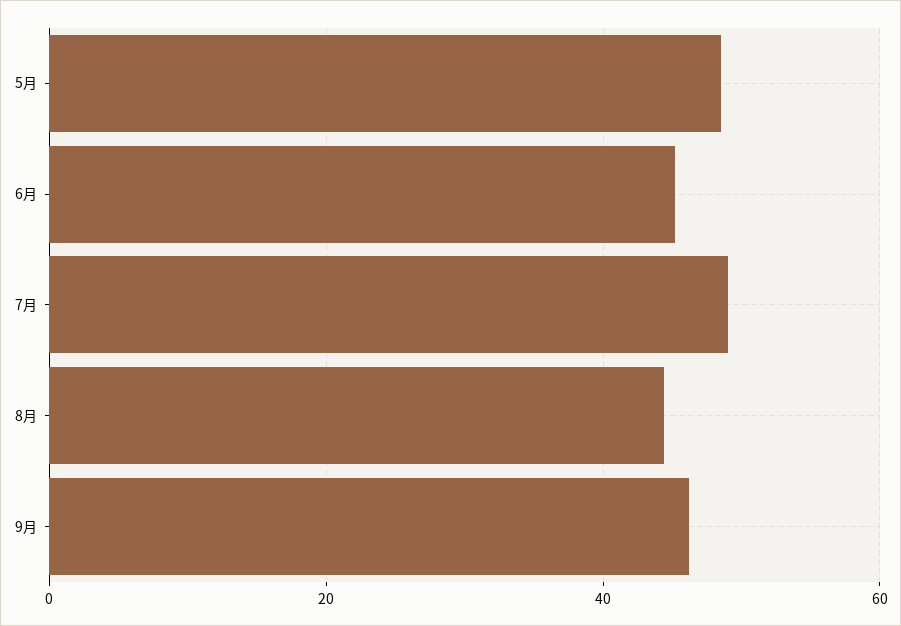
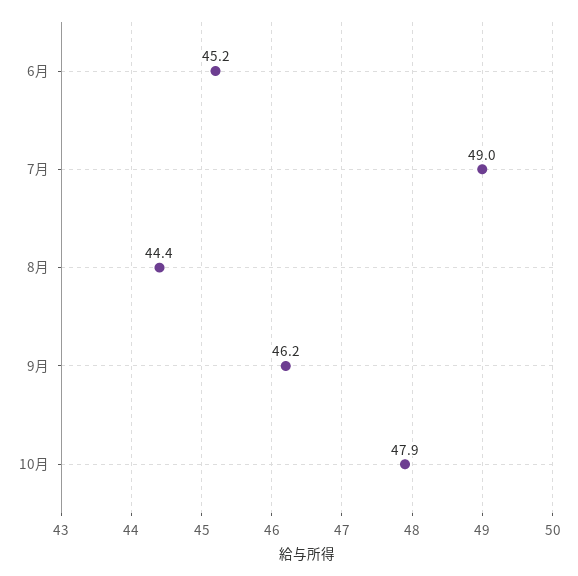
5月: 48 -> none
10月: none -> 47.9

